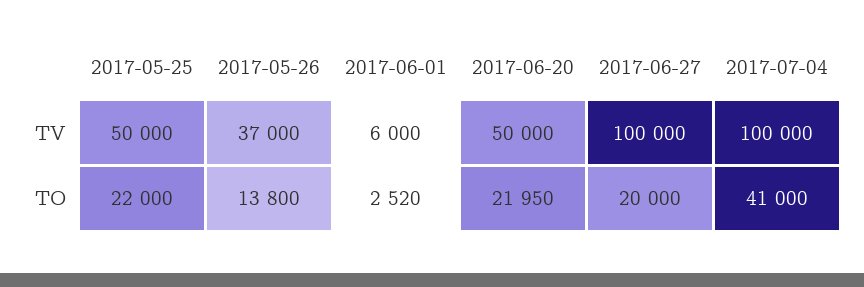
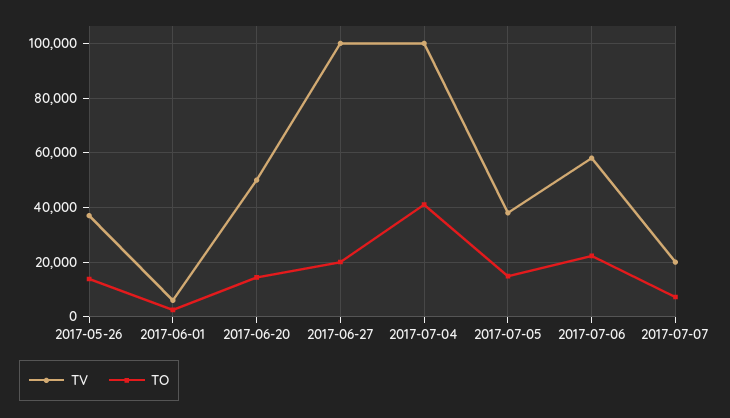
TV, 2017-05-25: 50000 -> none
TO, 2017-05-25: 22000 -> none
TO, 2017-06-20: 21950 -> 15000
TV, 2017-07-05: none -> 37500
TO, 2017-07-05: none -> 15000
TV, 2017-07-06: none -> 57500
TO, 2017-07-06: none -> 22500
TV, 2017-07-07: none -> 20000
TO, 2017-07-07: none -> 7500

